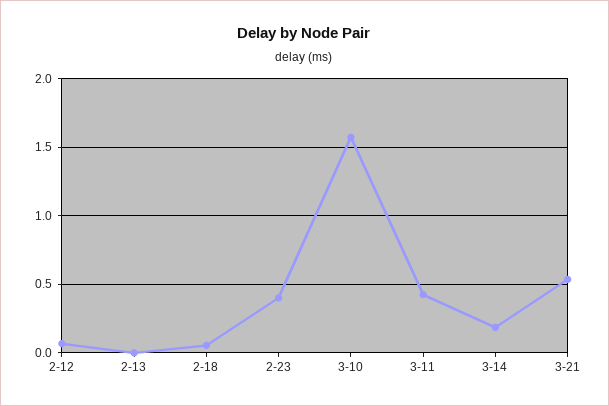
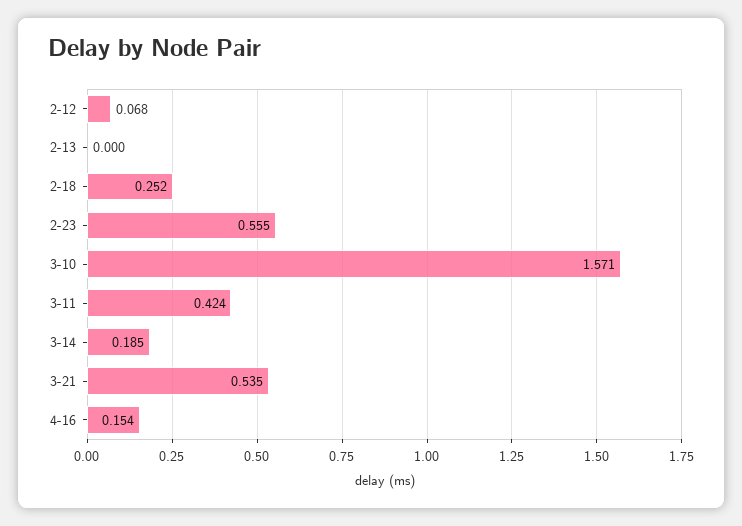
2-18: 0.05 -> 0.252
2-23: 0.4 -> 0.555
4-16: none -> 0.154

